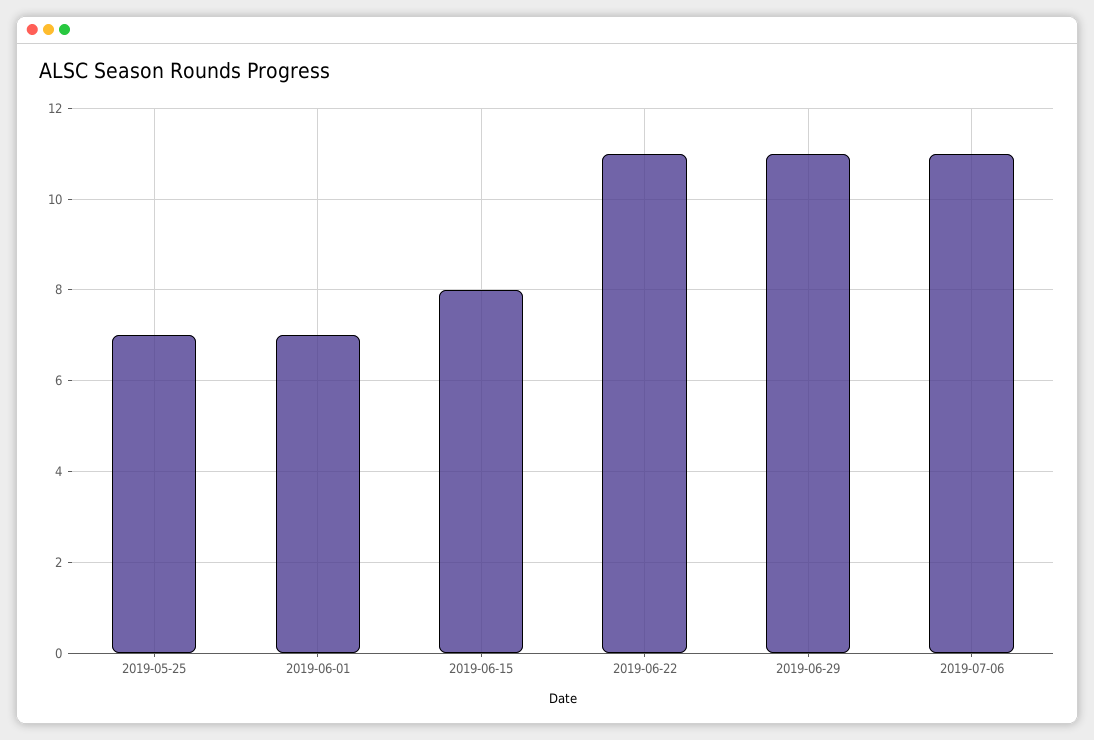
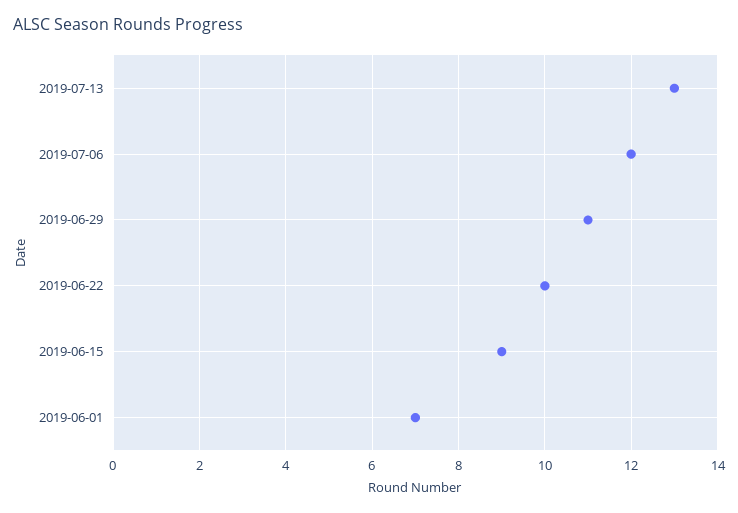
2019-05-25: 7 -> none
2019-06-15: 8 -> 9
2019-06-22: 11 -> 10
2019-07-06: 11 -> 12
2019-07-13: none -> 13

